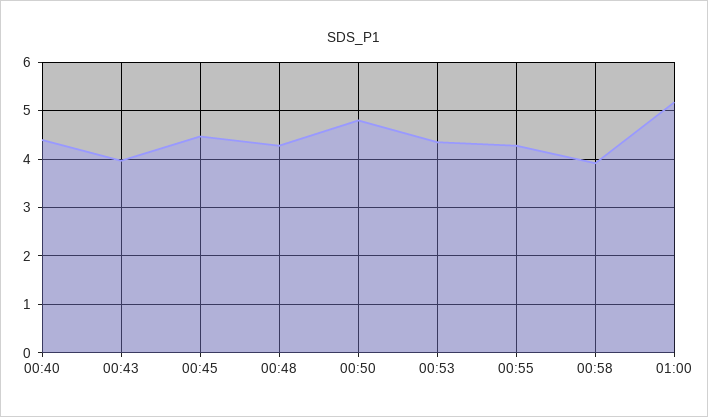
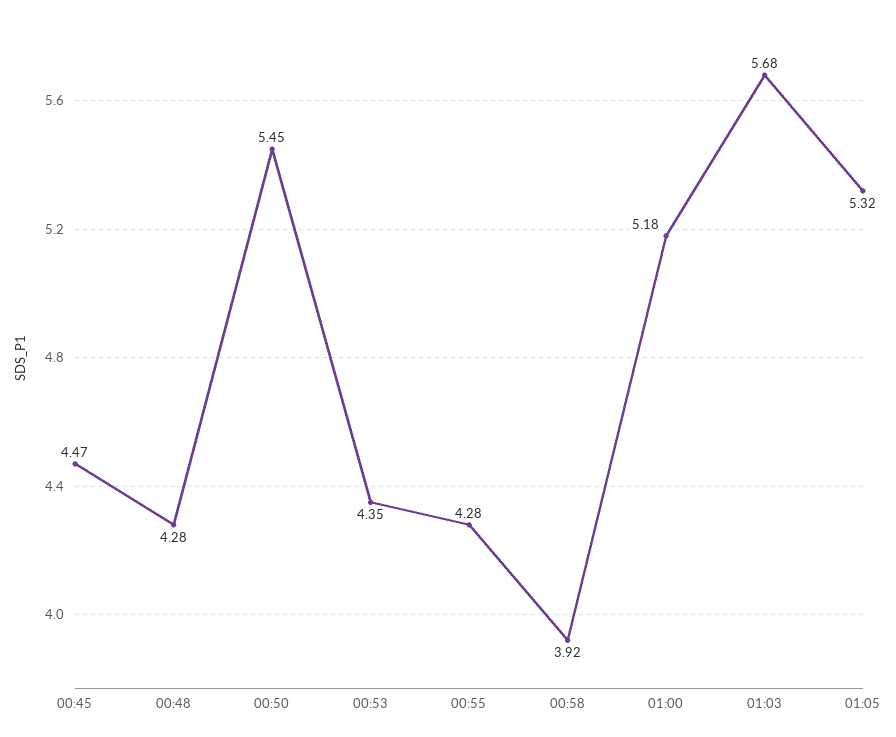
00:40: 4.4 -> none
00:43: 4 -> none
00:50: 4.8 -> 5.45
01:03: none -> 5.68
01:05: none -> 5.32

